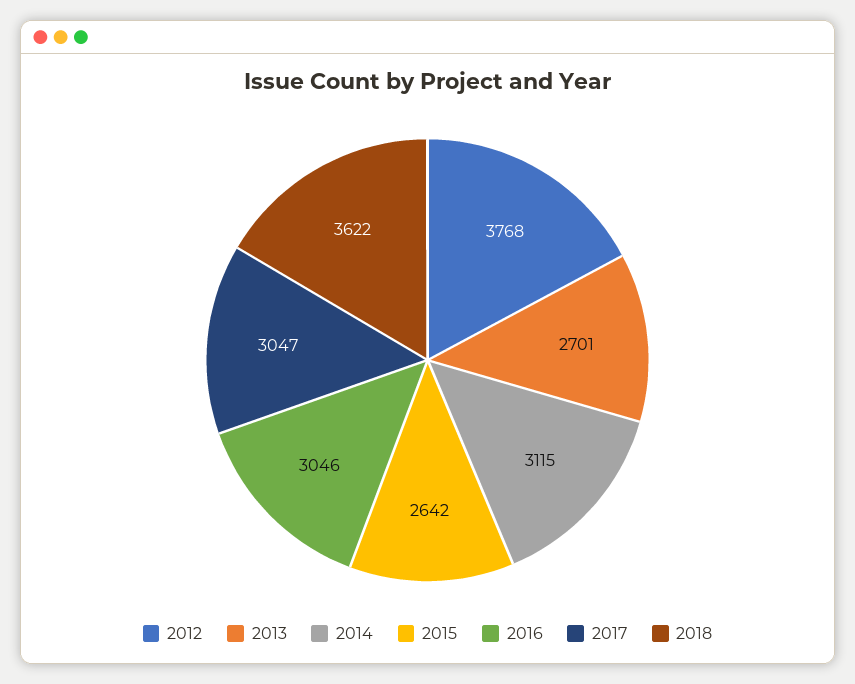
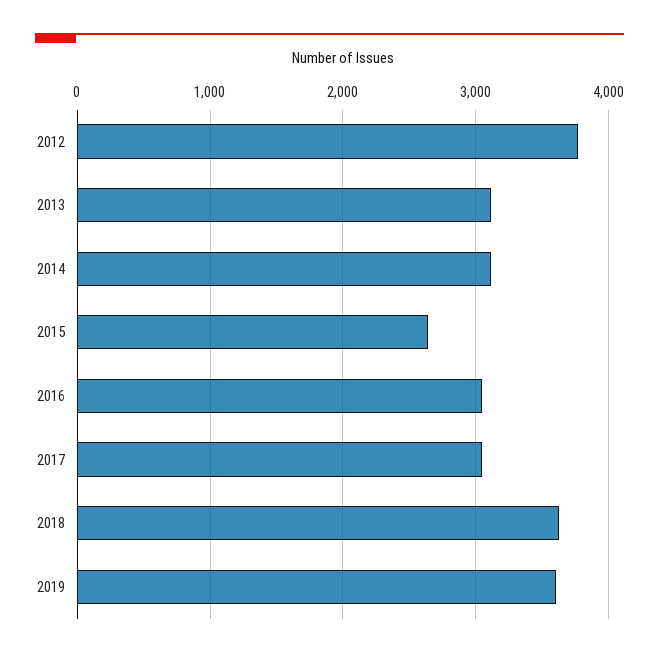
2013: 2701 -> 3100
2019: none -> 3600

